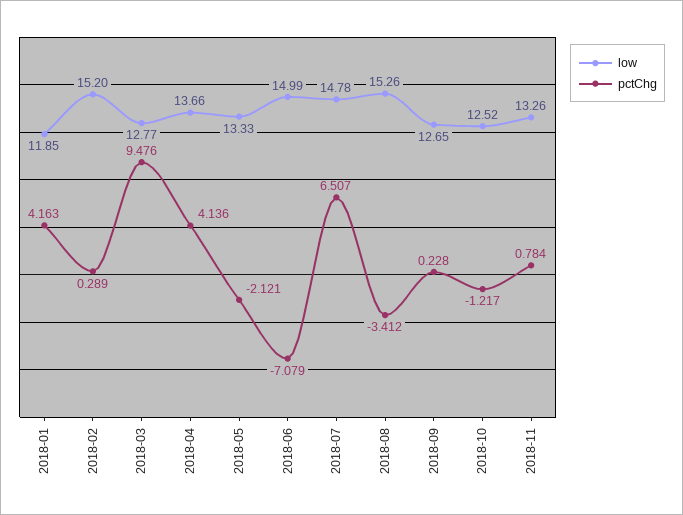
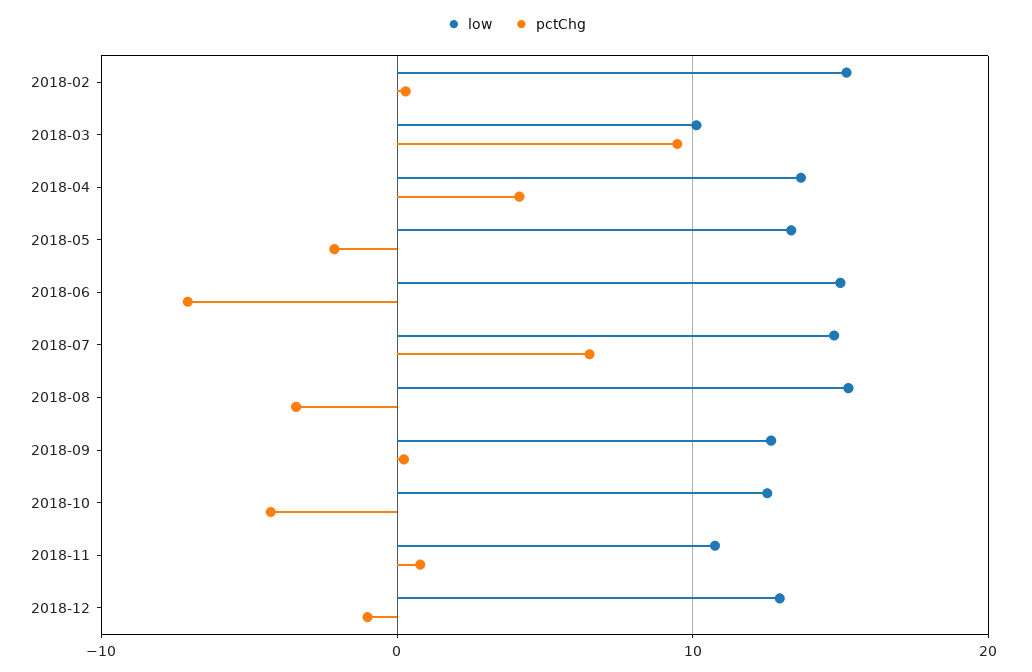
low, 2018-01: 11.85 -> none
pctChg, 2018-01: 4.163 -> none
low, 2018-03: 12.77 -> 10
pctChg, 2018-10: -1.217 -> -4
low, 2018-11: 13.26 -> 11
low, 2018-12: none -> 13
pctChg, 2018-12: none -> -1

